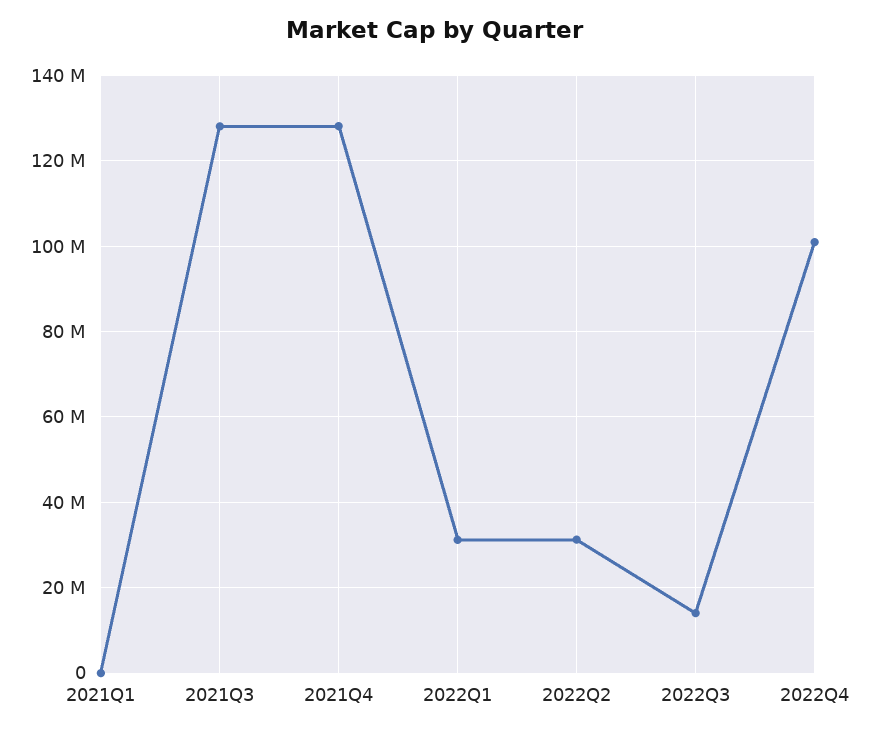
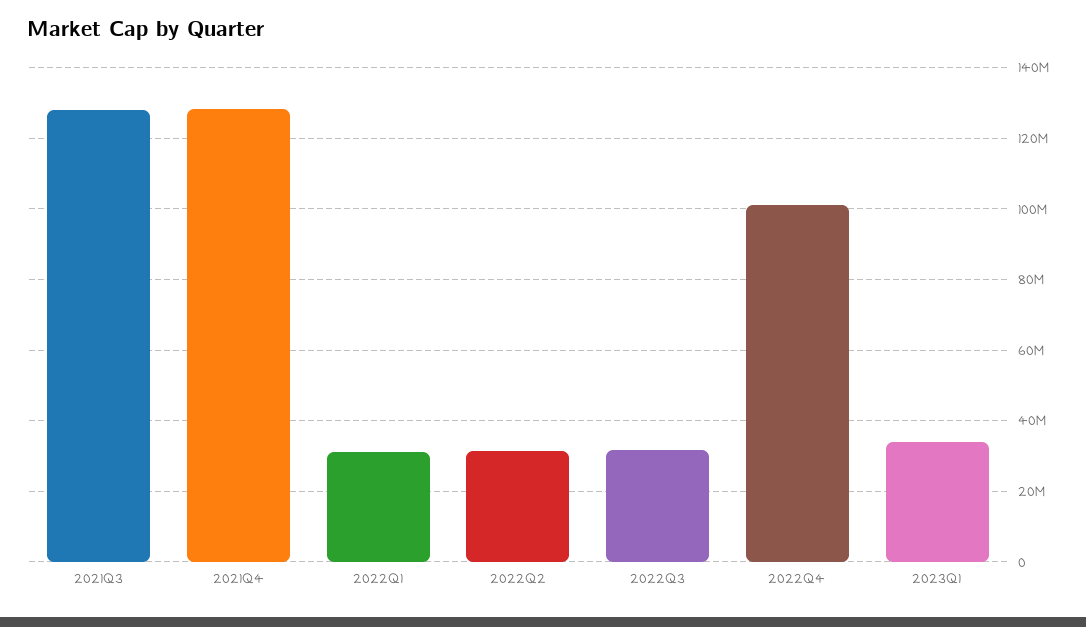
2021Q1: 0 -> none
2022Q3: 14000000 -> 32000000
2023Q1: none -> 34000000

